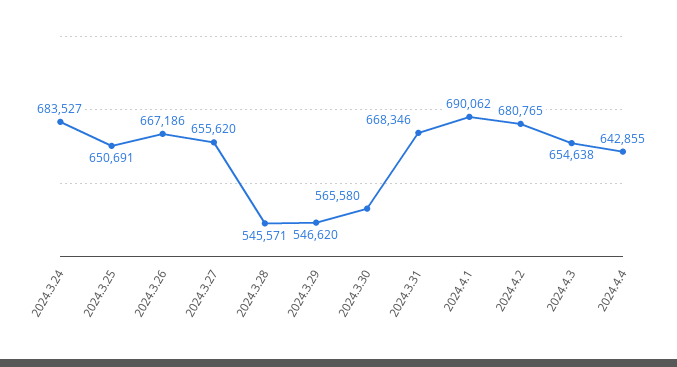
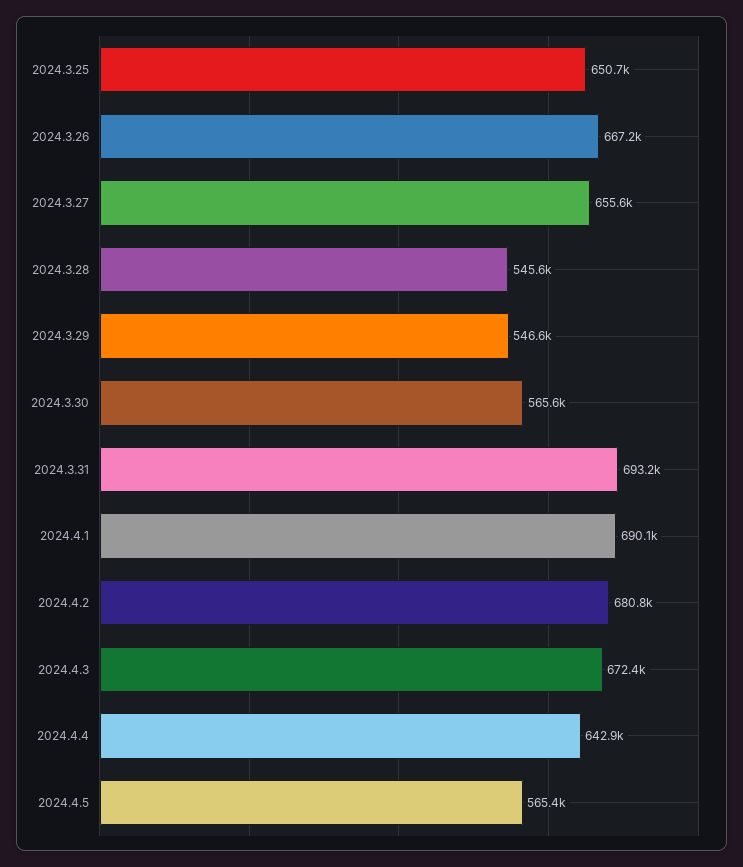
2024.3.24: 683527 -> none
2024.3.31: 668346 -> 693200
2024.4.3: 654638 -> 672400
2024.4.5: none -> 565400

